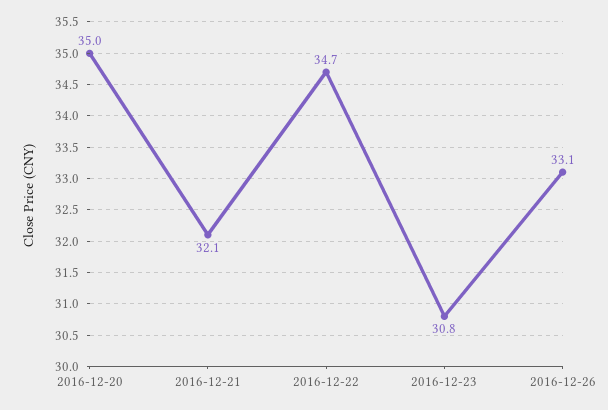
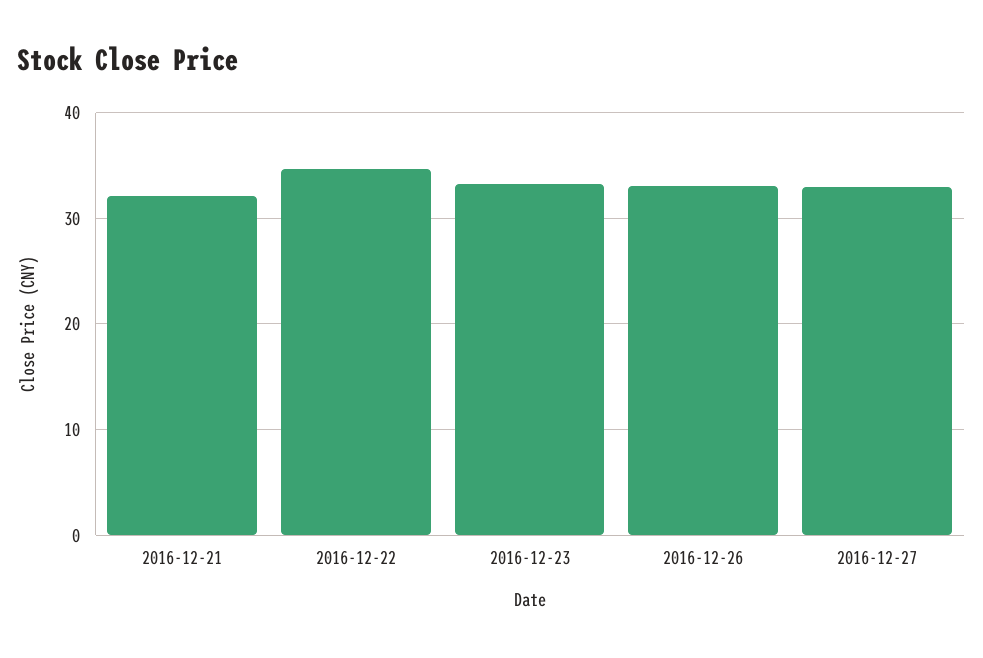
2016-12-20: 35 -> none
2016-12-23: 30.8 -> 33
2016-12-27: none -> 33

